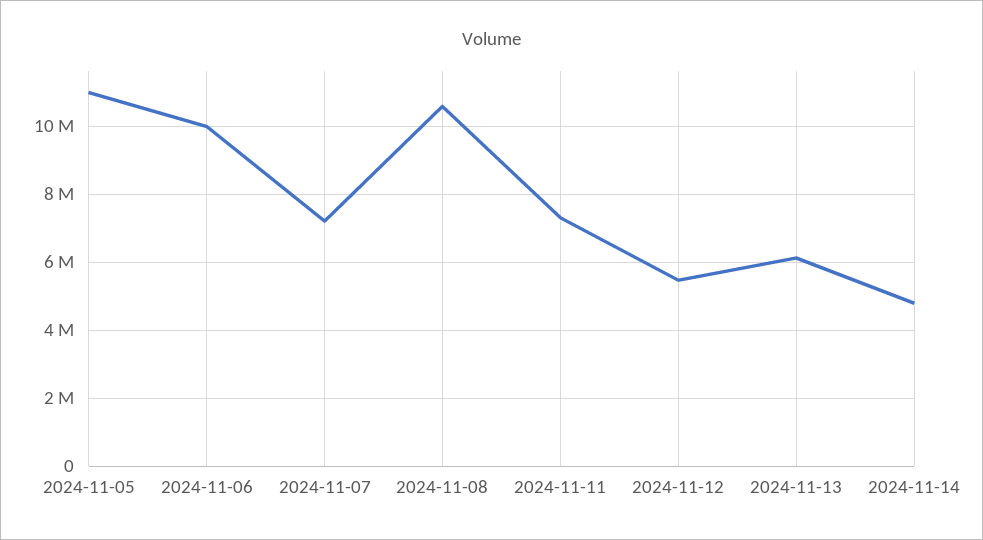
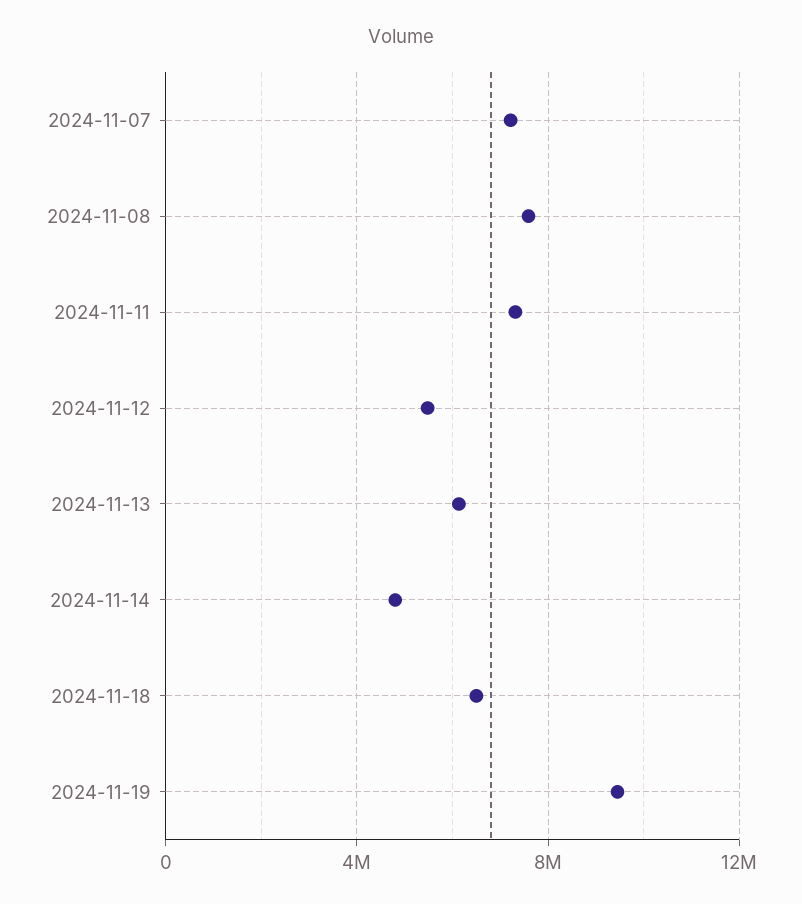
2024-11-05: 11000000 -> none
2024-11-06: 10000000 -> none
2024-11-08: 10600000 -> 7500000
2024-11-18: none -> 6500000
2024-11-19: none -> 9500000

